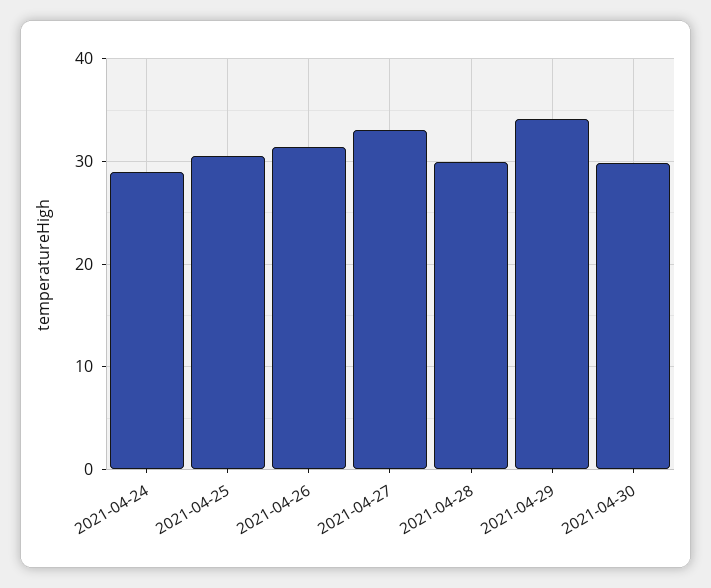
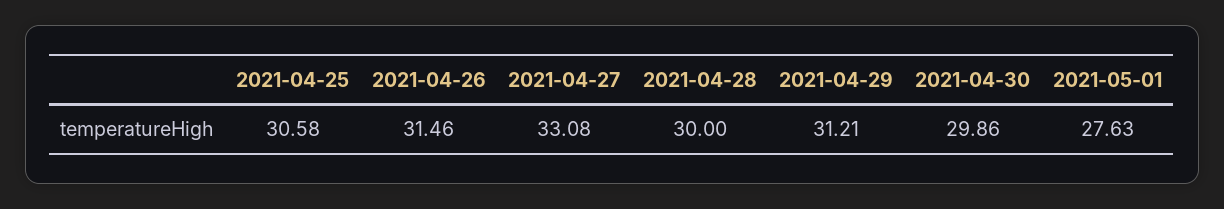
2021-04-24: 29 -> none
2021-04-29: 34 -> 31.21
2021-05-01: none -> 27.63

